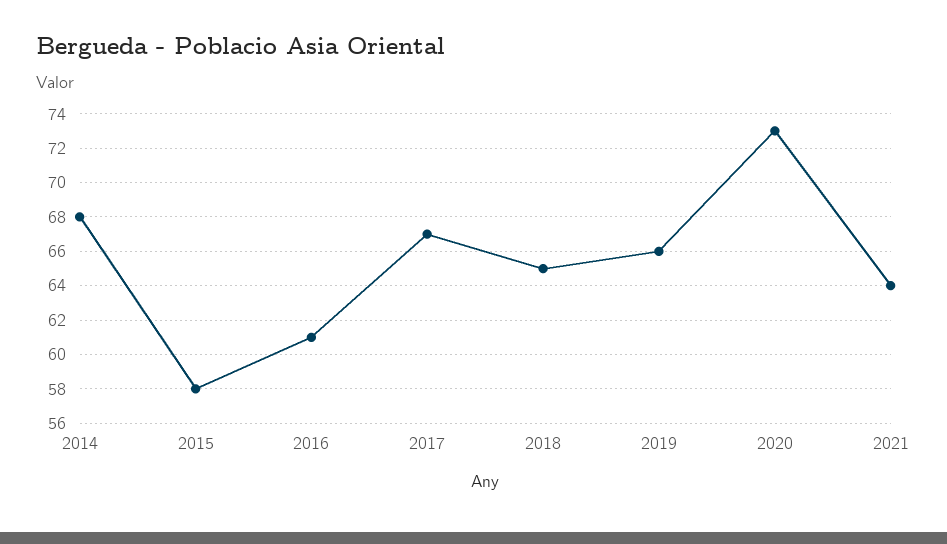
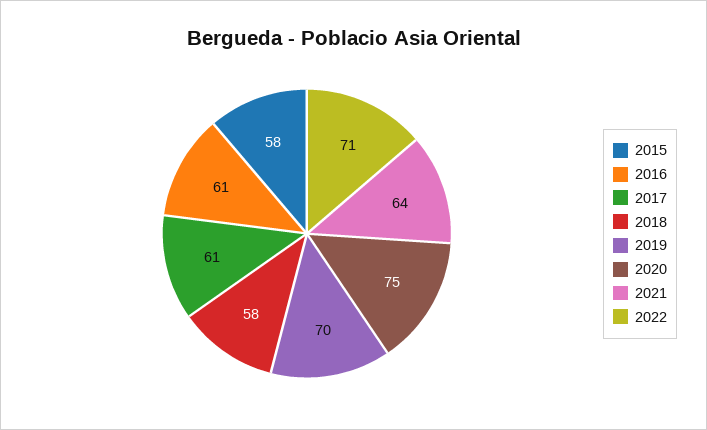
2014: 68 -> none
2017: 67 -> 61
2018: 65 -> 58
2019: 66 -> 70
2020: 73 -> 75
2022: none -> 71

